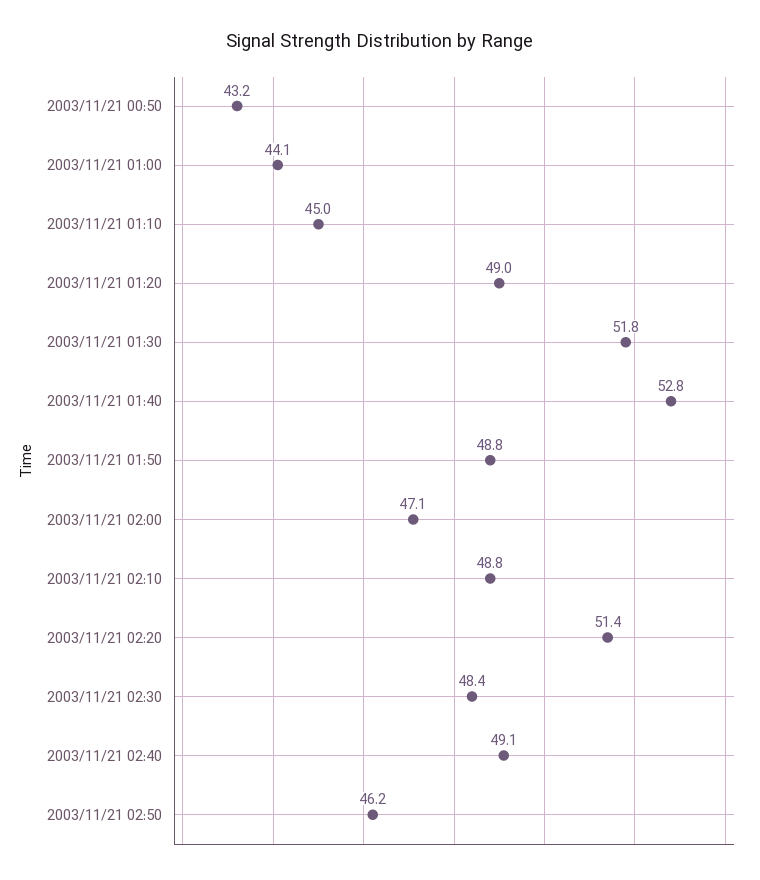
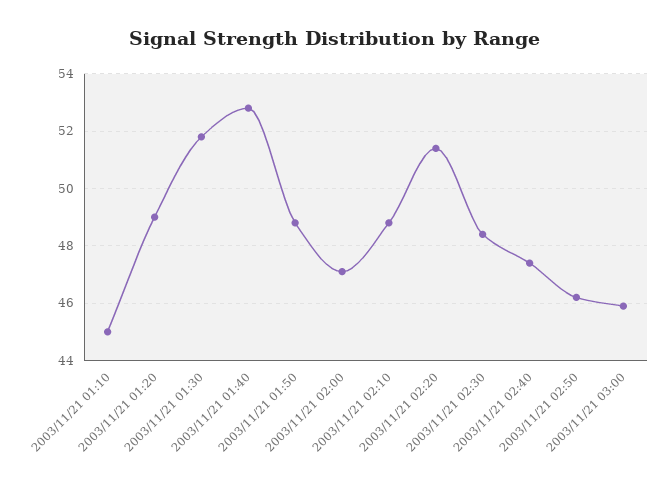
2003/11/21 00:50: 43.2 -> none
2003/11/21 01:00: 44.1 -> none
2003/11/21 02:40: 49.1 -> 47.5
2003/11/21 03:00: none -> 46

